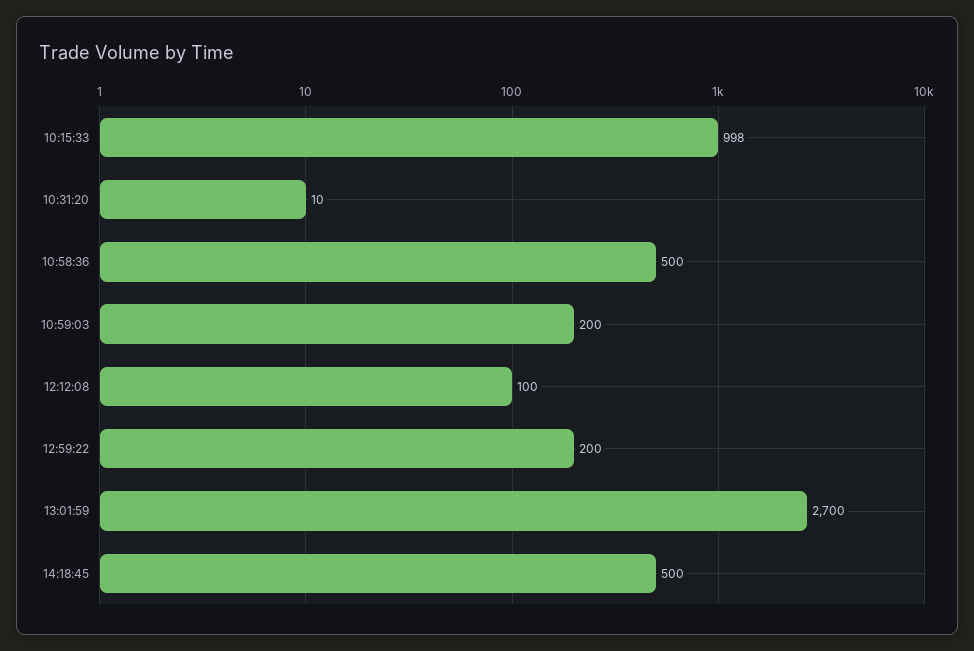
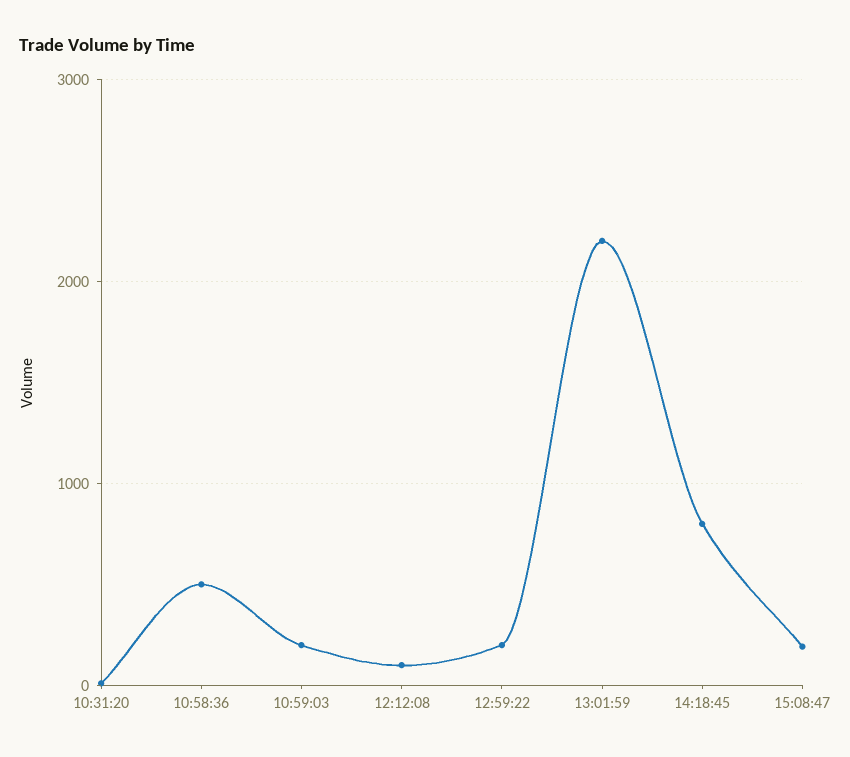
10:15:33: 998 -> none
13:01:59: 2700 -> 2200
14:18:45: 500 -> 800
15:08:47: none -> 200

